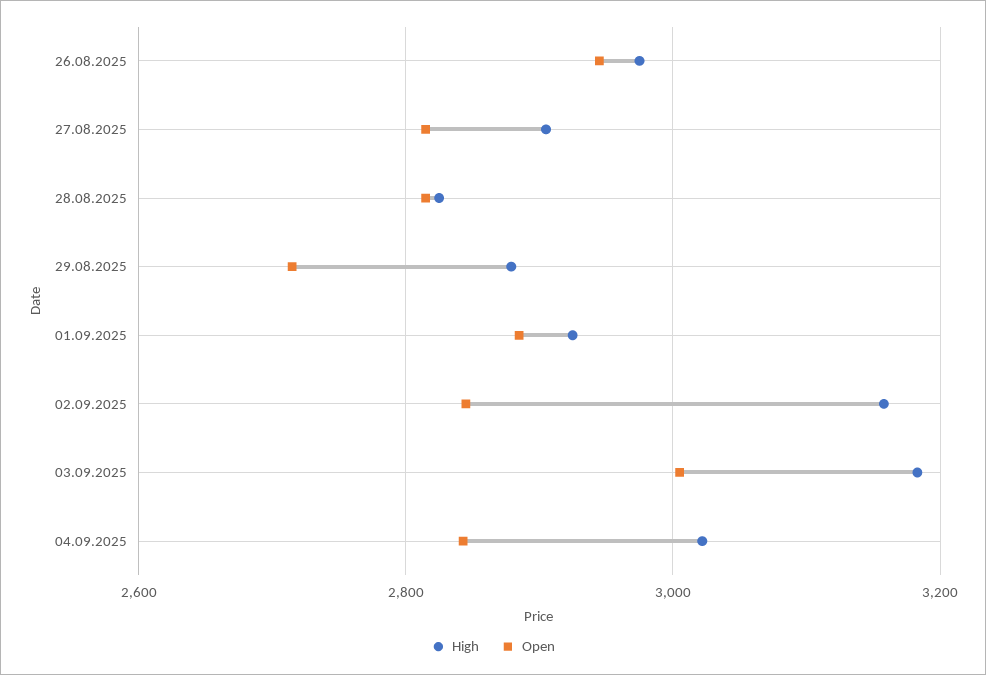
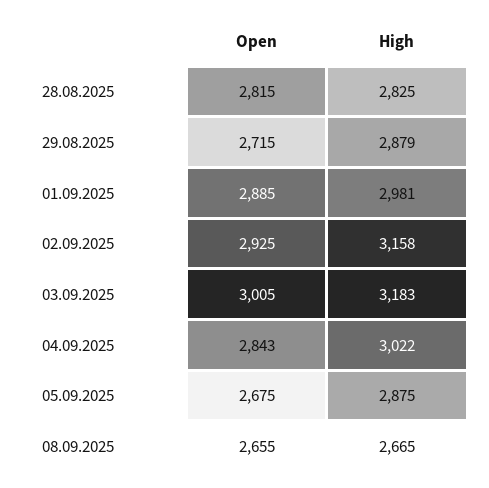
High, 26.08.2025: 2980 -> none
Open, 26.08.2025: 2940 -> none
High, 27.08.2025: 2900 -> none
Open, 27.08.2025: 2820 -> none
High, 01.09.2025: 2920 -> 2981
Open, 02.09.2025: 2840 -> 2925
Open, 05.09.2025: none -> 2675
High, 05.09.2025: none -> 2875
Open, 08.09.2025: none -> 2655
High, 08.09.2025: none -> 2665

